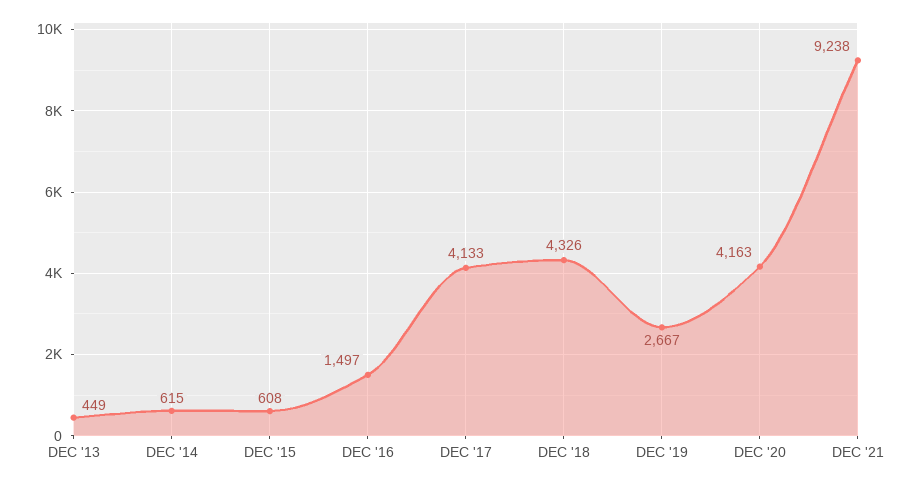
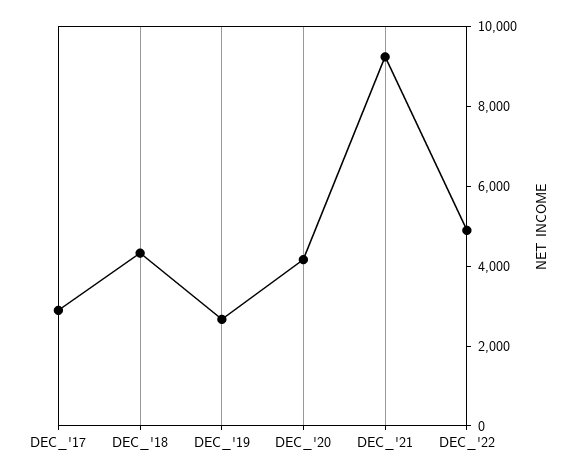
DEC '13: 449 -> none
DEC '14: 615 -> none
DEC '15: 608 -> none
DEC '16: 1497 -> none
DEC '17: 4133 -> 3000
DEC_'22: none -> 5000

